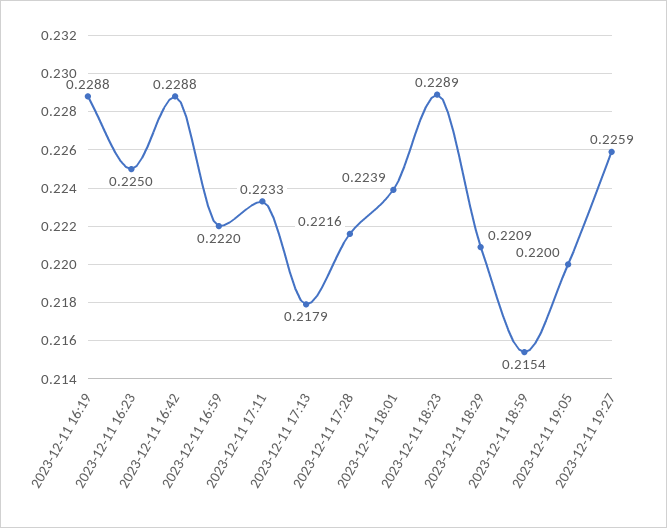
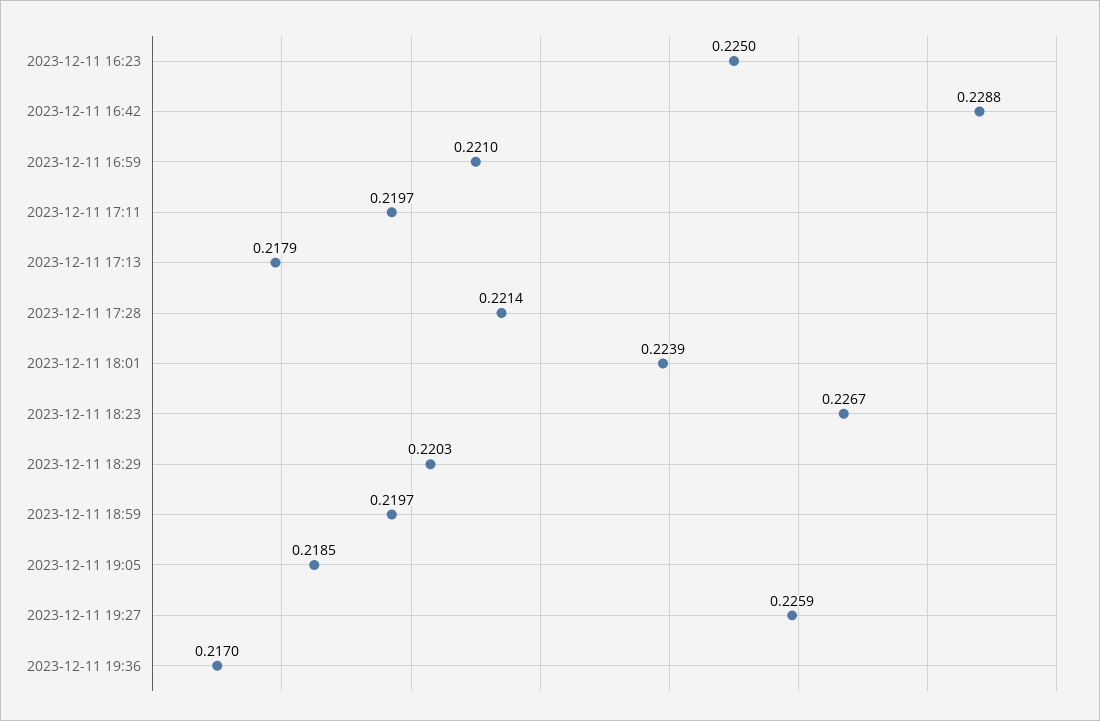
2023-12-11 16:19: 0.2288 -> none
2023-12-11 16:59: 0.222 -> 0.221
2023-12-11 17:11: 0.2233 -> 0.2197
2023-12-11 17:28: 0.2216 -> 0.2214
2023-12-11 18:23: 0.2289 -> 0.2267
2023-12-11 18:29: 0.2209 -> 0.2203
2023-12-11 18:59: 0.2154 -> 0.2197
2023-12-11 19:05: 0.22 -> 0.2185
2023-12-11 19:36: none -> 0.217

